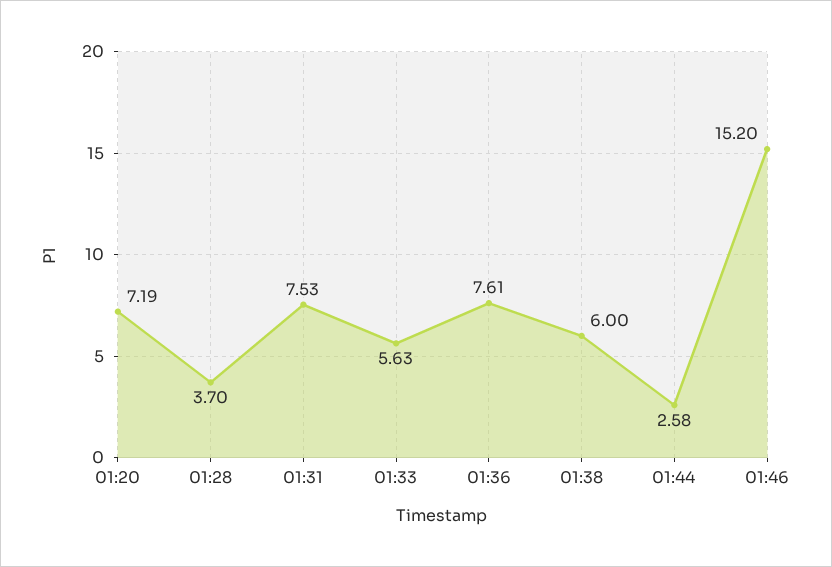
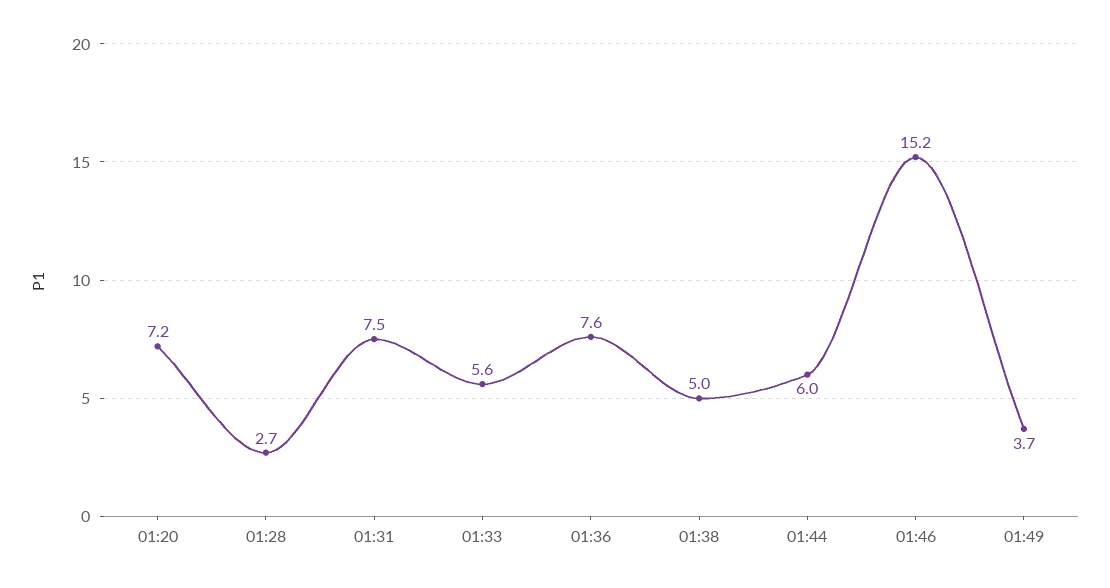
01:28: 3.7 -> 2.7
01:38: 6 -> 5
01:44: 2.58 -> 6
01:49: none -> 3.7

